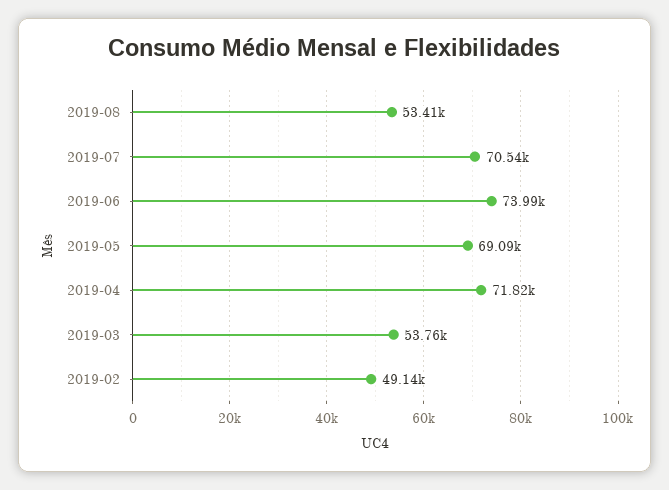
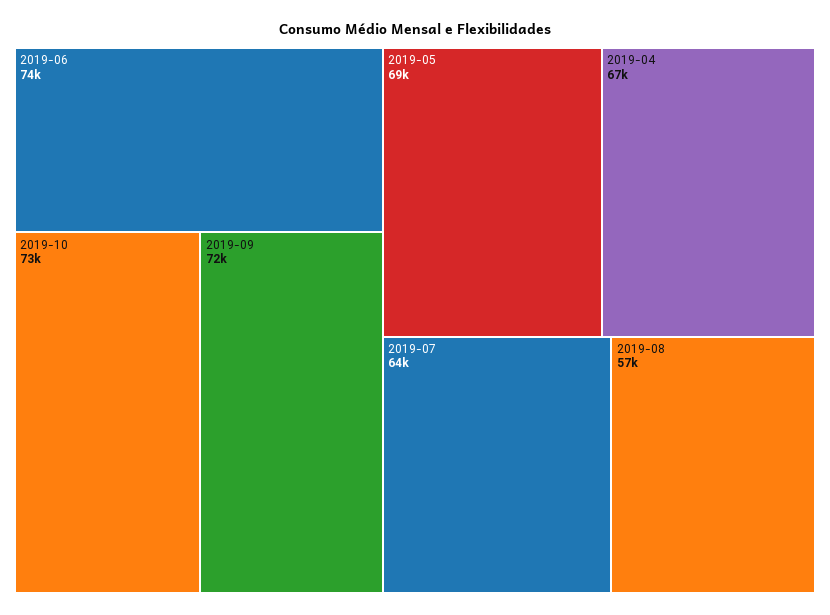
2019-08: 53410 -> 57000
2019-07: 70540 -> 64000
2019-04: 71820 -> 67000
2019-03: 53760 -> none
2019-02: 49140 -> none
2019-10: none -> 73000
2019-09: none -> 72000

